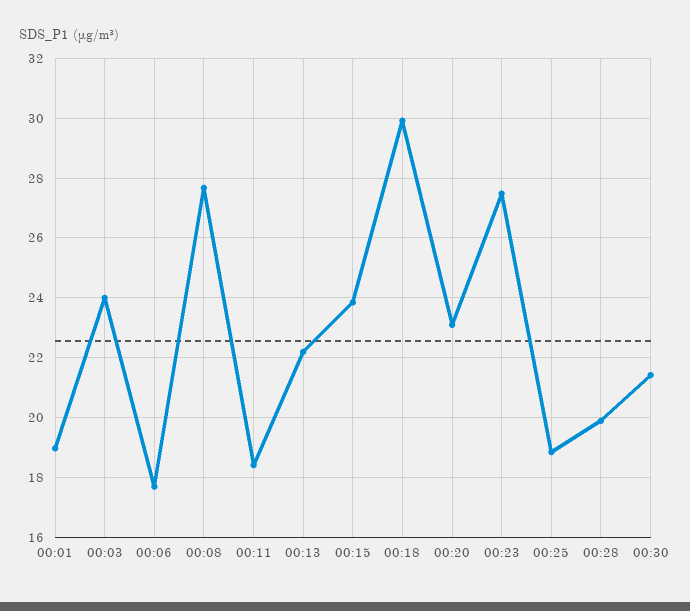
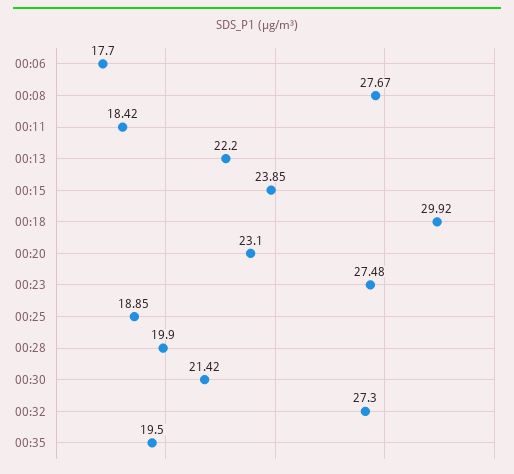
00:01: 19 -> none
00:03: 24 -> none
00:32: none -> 27.3
00:35: none -> 19.5

